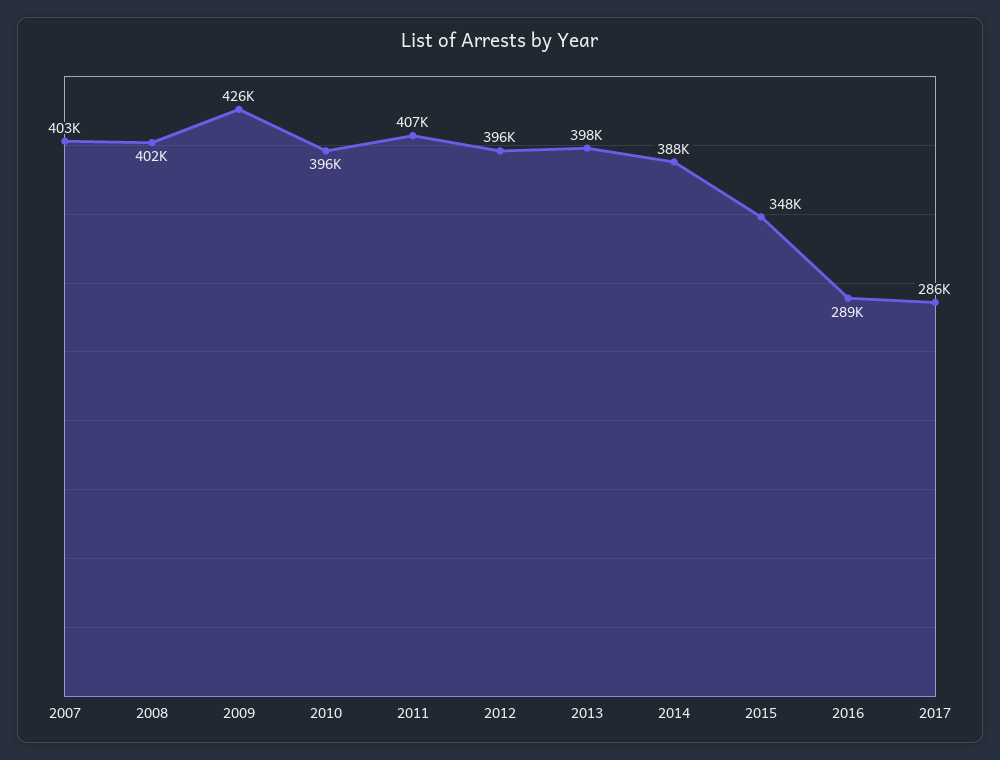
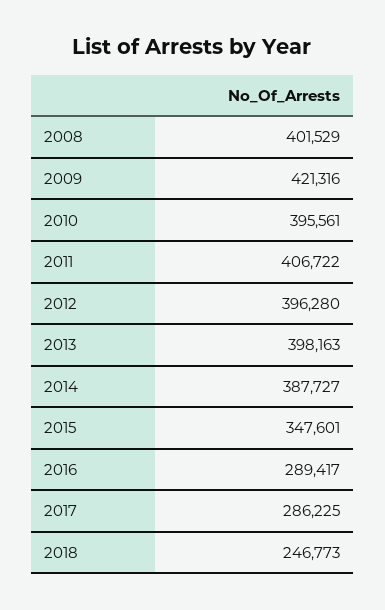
2007: 403000 -> none
2009: 426000 -> 421316
2018: none -> 246773

